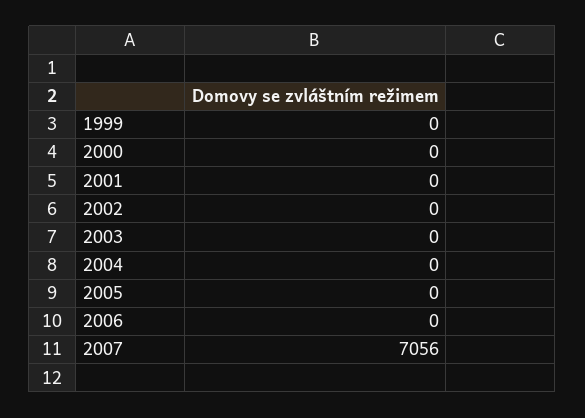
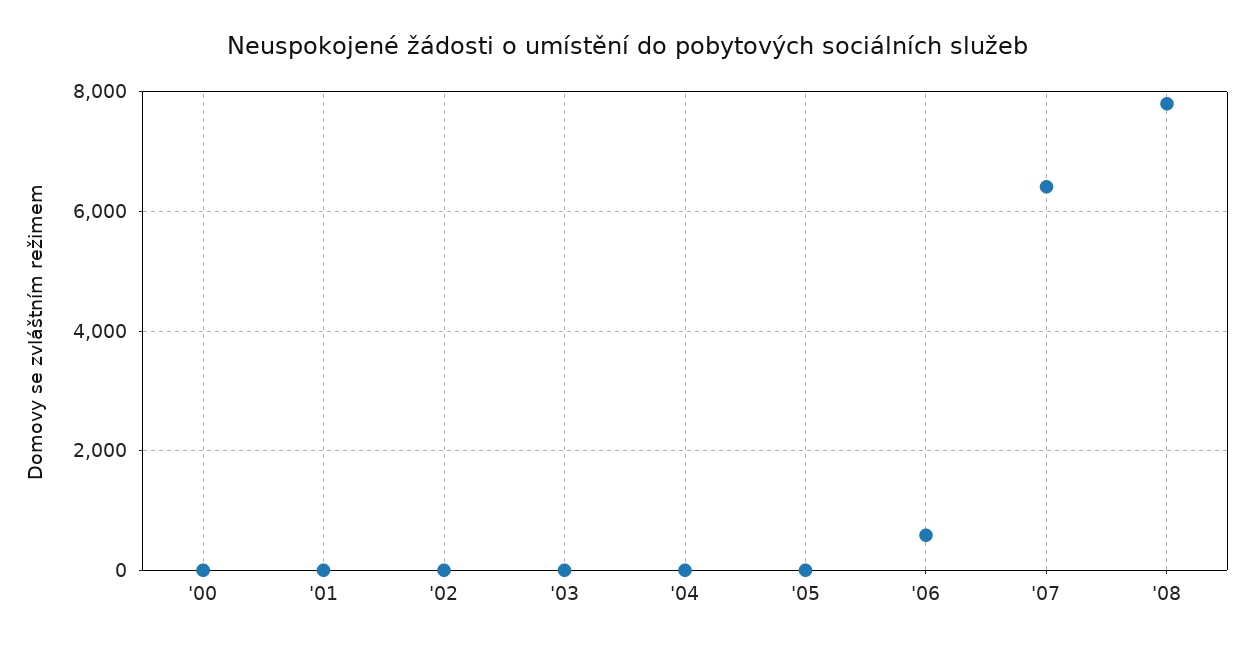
1999: 0 -> none
2006: 0 -> 600
2007: 7056 -> 6400
'08: none -> 7800

